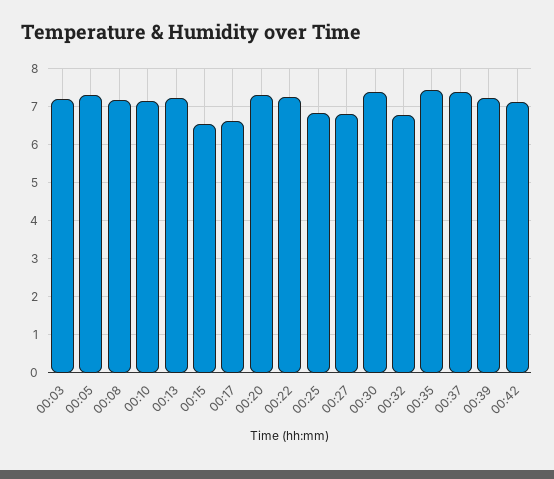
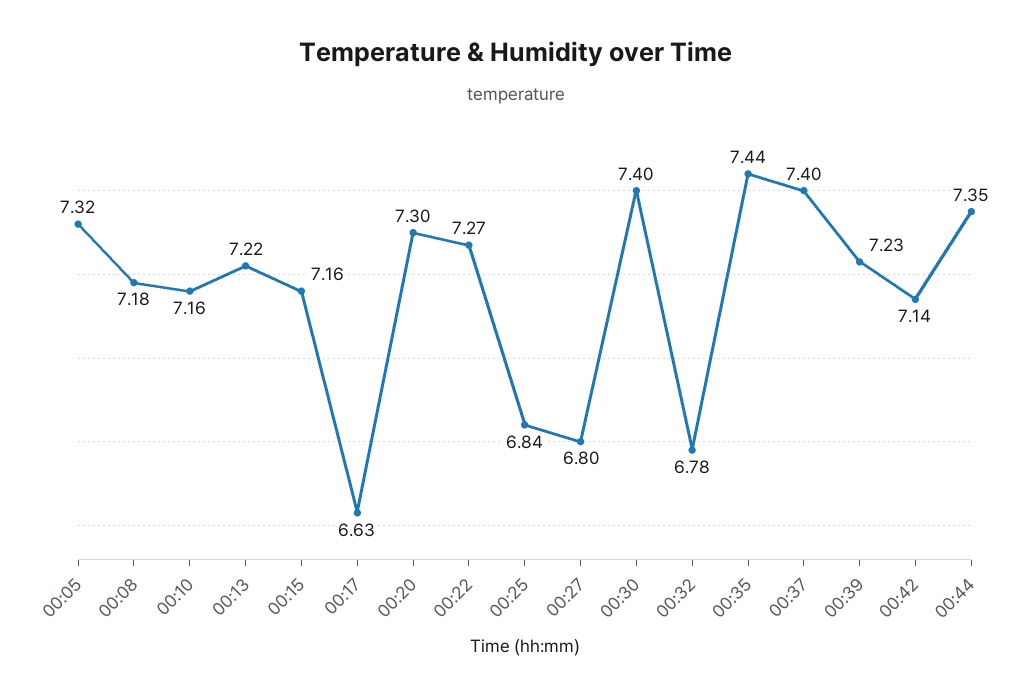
00:03: 7.2 -> none
00:15: 6.6 -> 7.16
00:44: none -> 7.35

